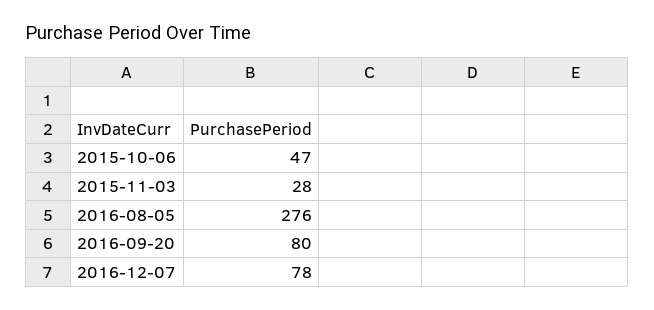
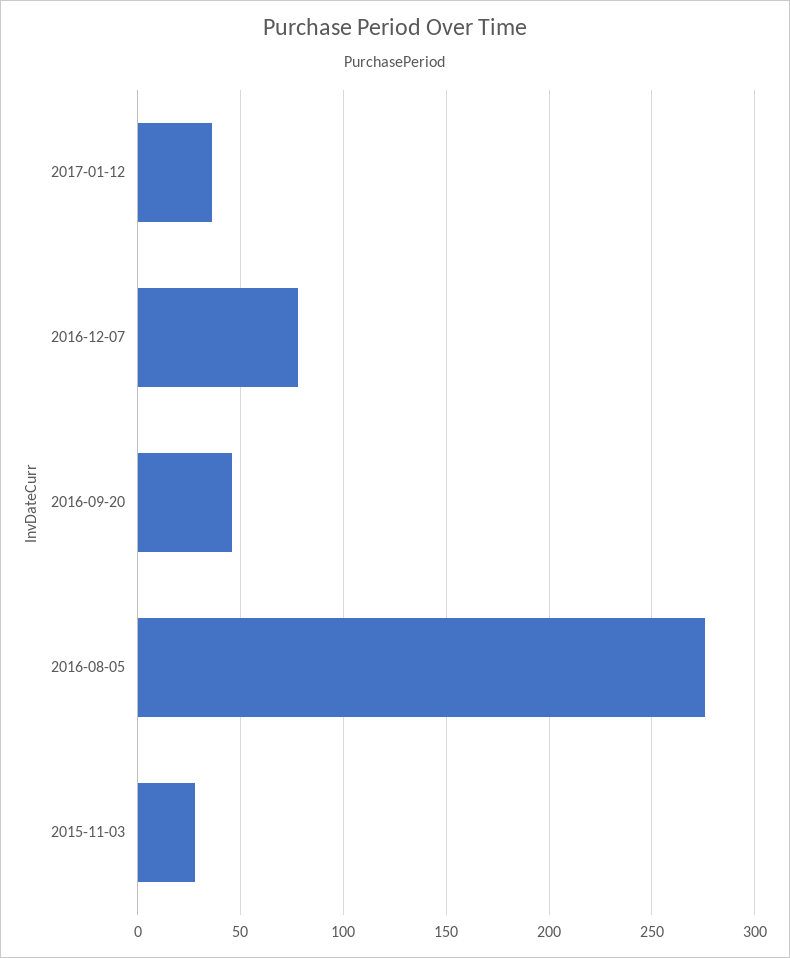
2015-10-06: 47 -> none
2016-09-20: 80 -> 45
2017-01-12: none -> 35

